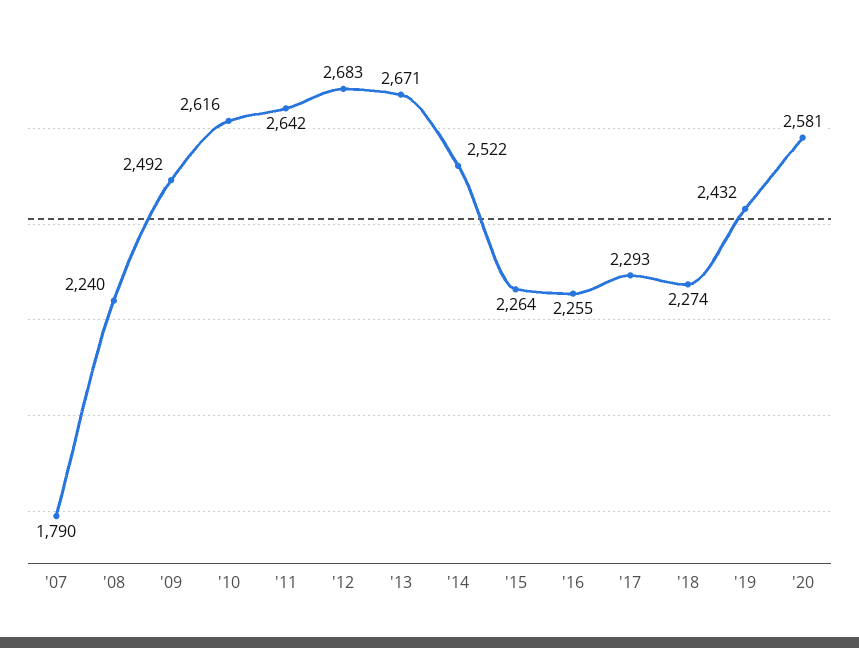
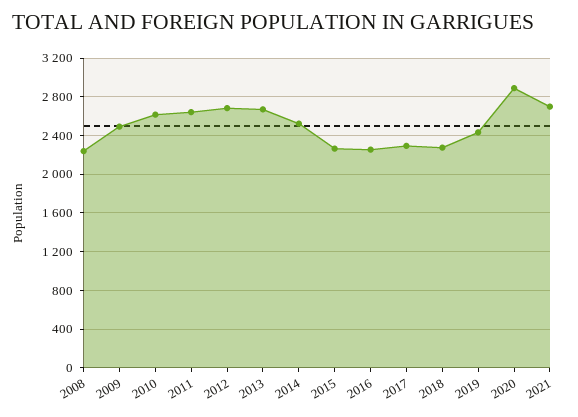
'07: 1790 -> none
'20: 2581 -> 2900
2021: none -> 2700

